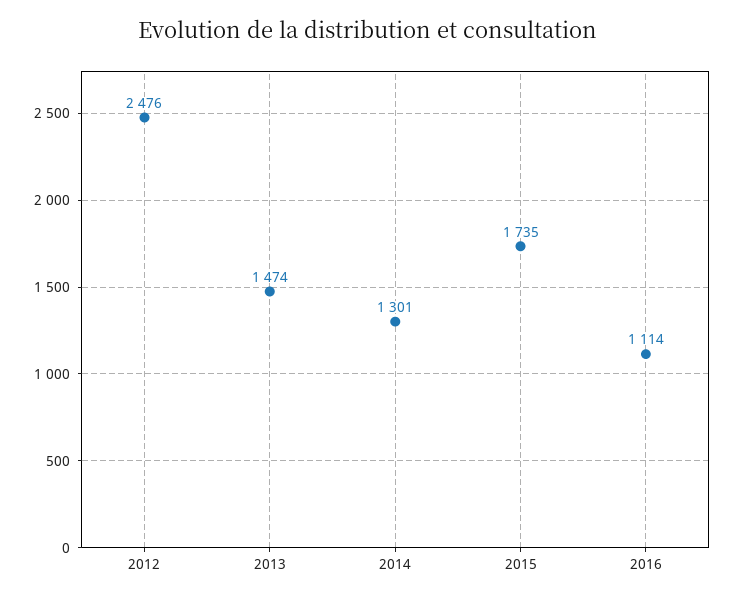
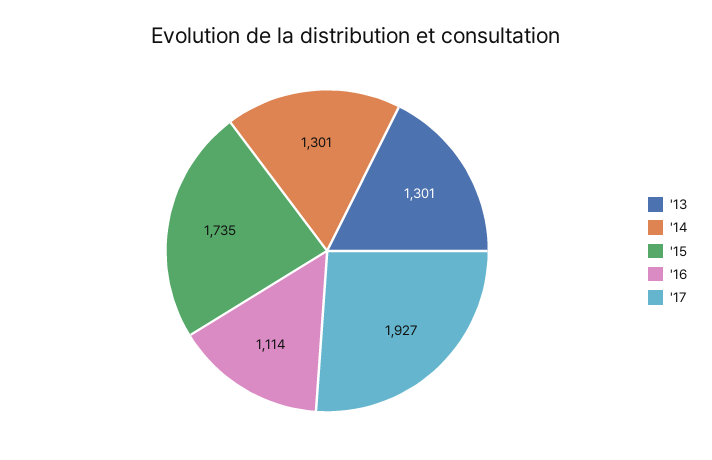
2012: 2476 -> none
2013: 1474 -> 1301
'17: none -> 1927

